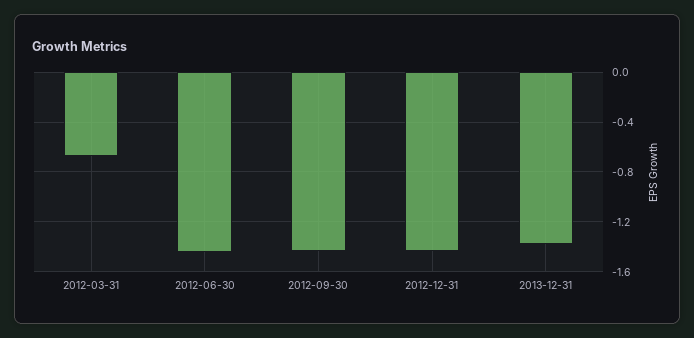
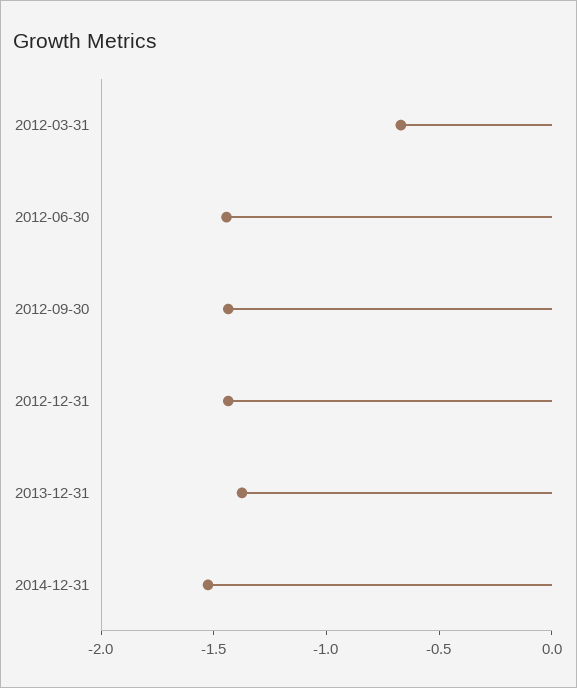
2014-12-31: none -> -1.5

